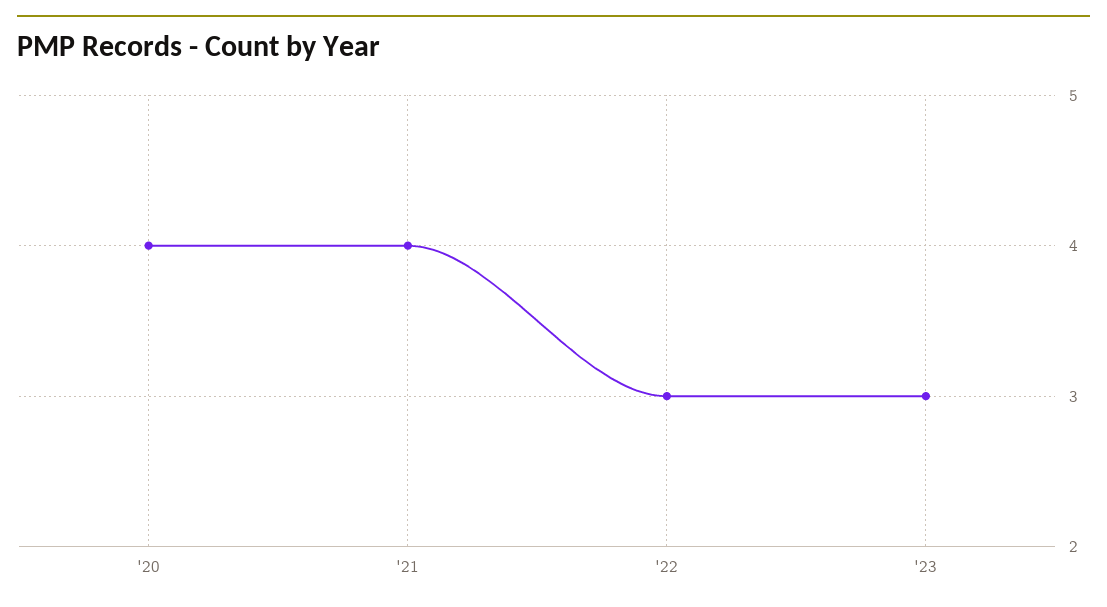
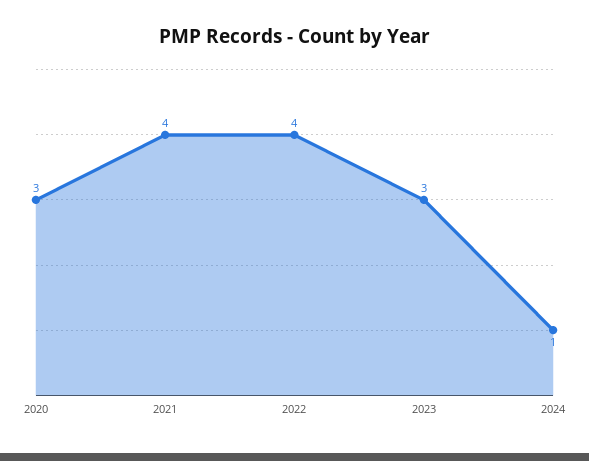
'20: 4 -> 3
'22: 3 -> 4
2024: none -> 1

